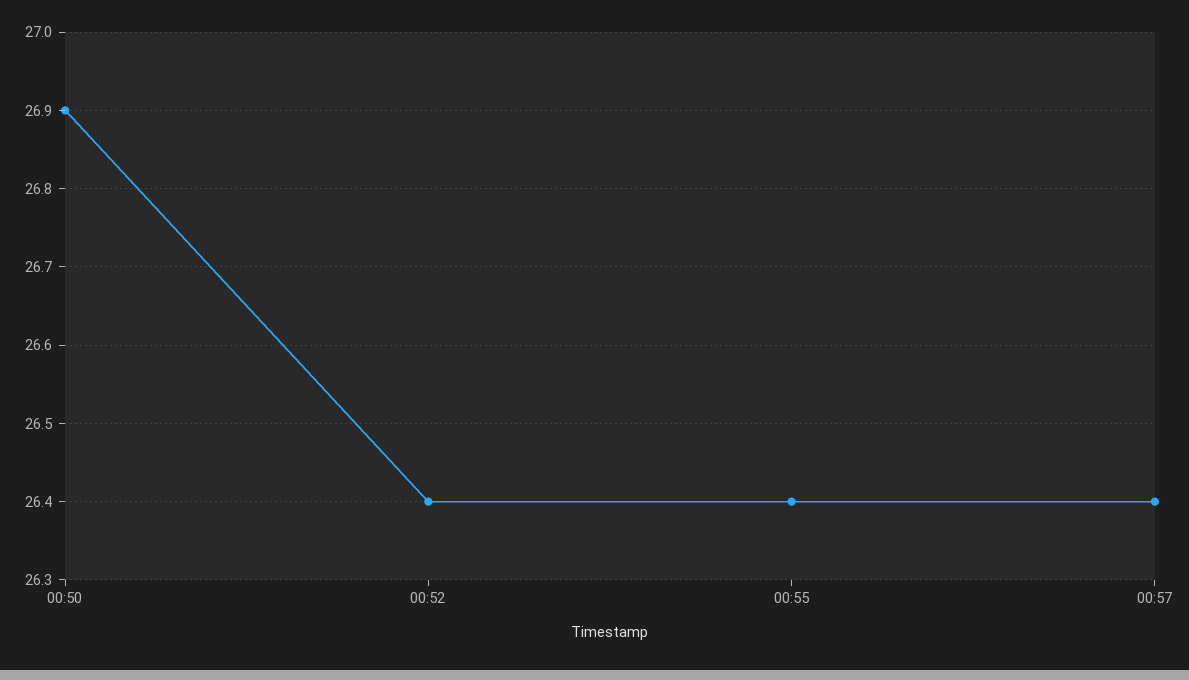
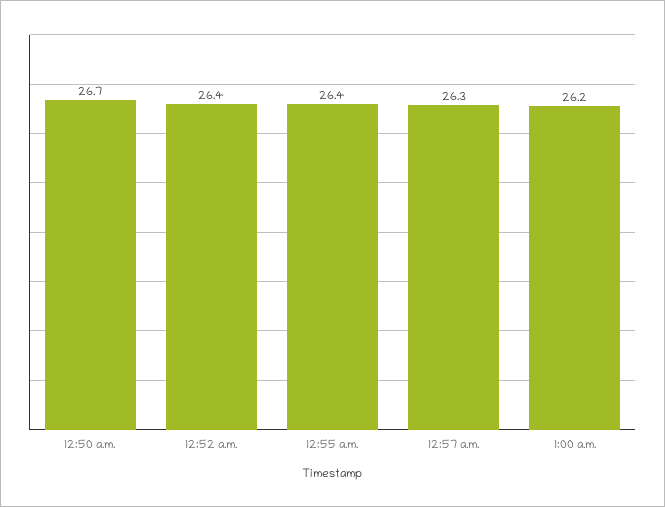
00:50: 26.9 -> 26.7
00:57: 26.4 -> 26.3
1:00 a.m.: none -> 26.2

